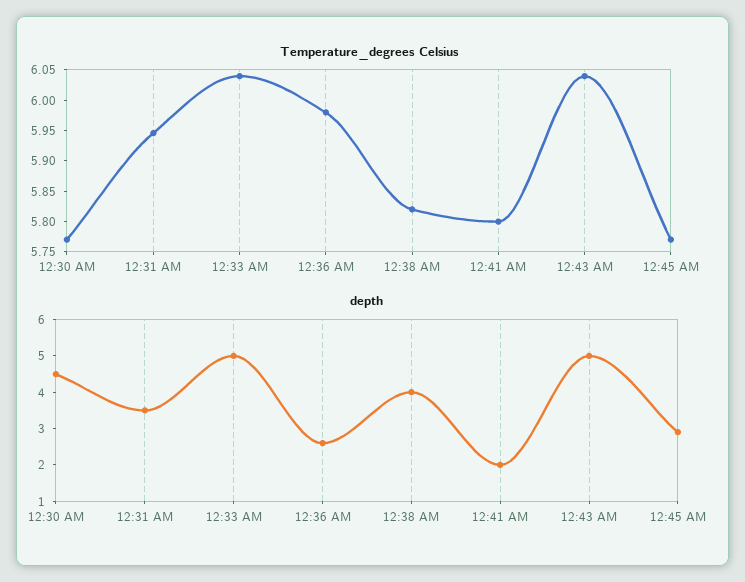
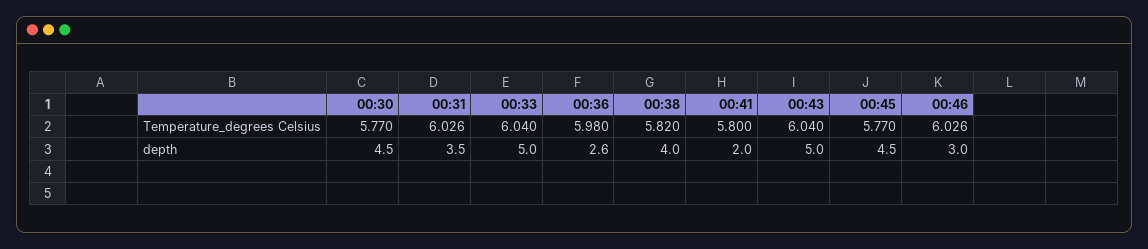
Temperature_degrees Celsius, 12:31 AM: 5.95 -> 6.026
depth, 12:45 AM: 3 -> 4.5
Temperature_degrees Celsius, 00:46: none -> 6.026
depth, 00:46: none -> 3

